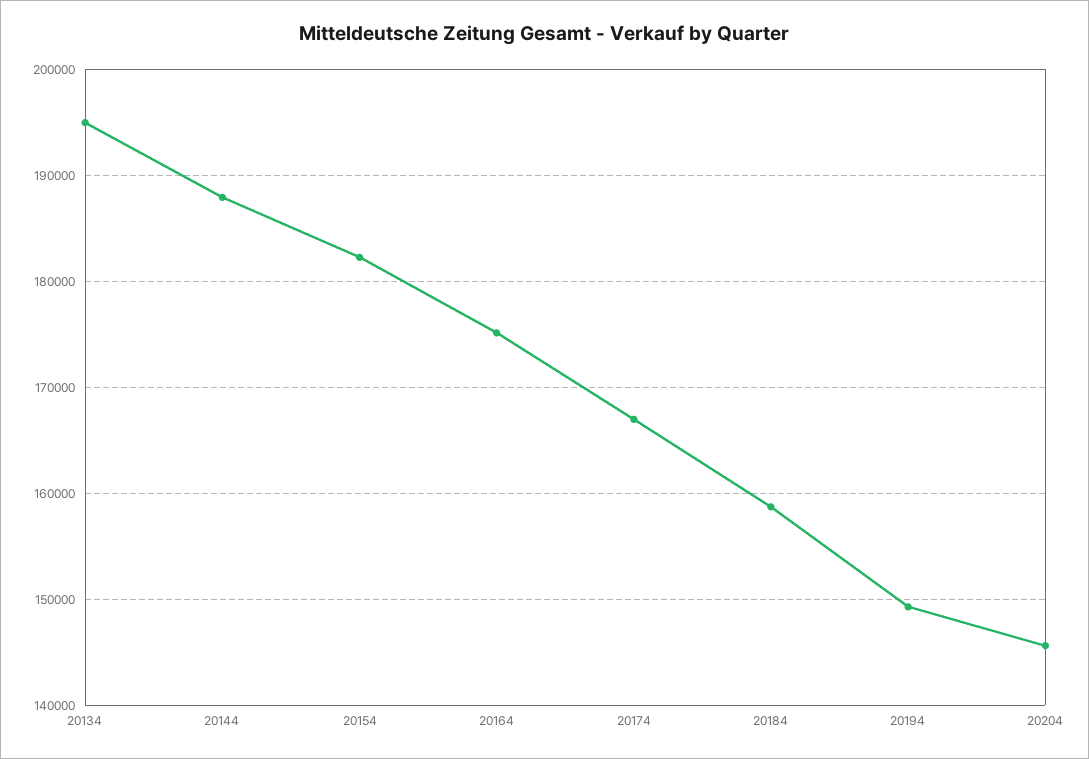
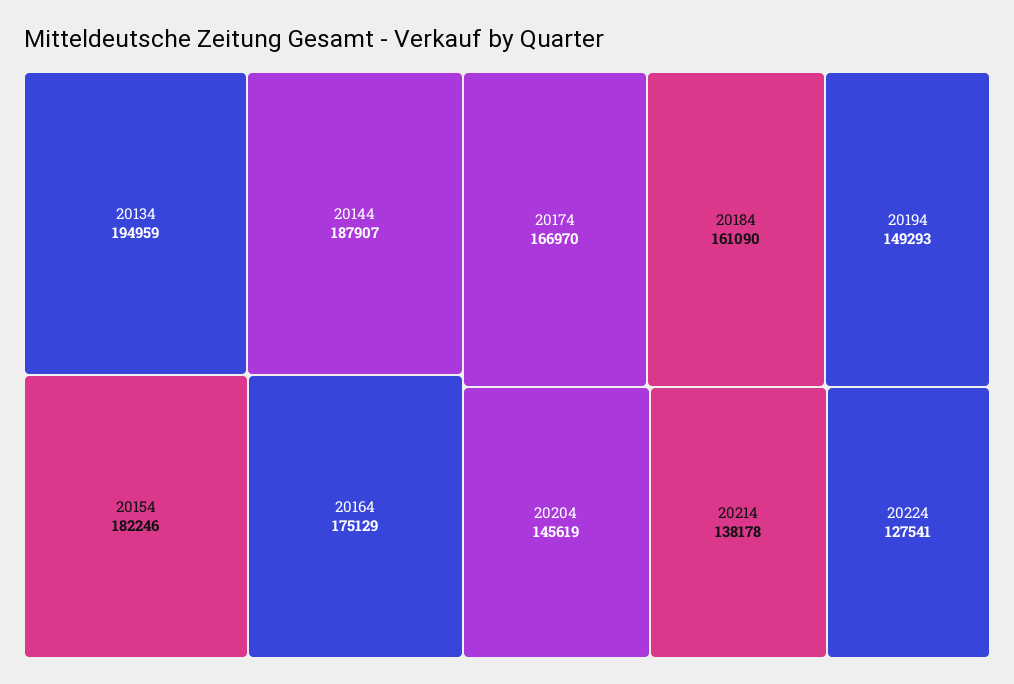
20184: 159000 -> 161090
20214: none -> 138178
20224: none -> 127541

